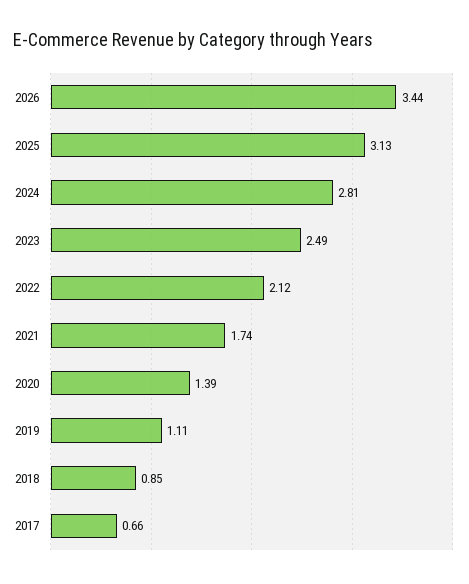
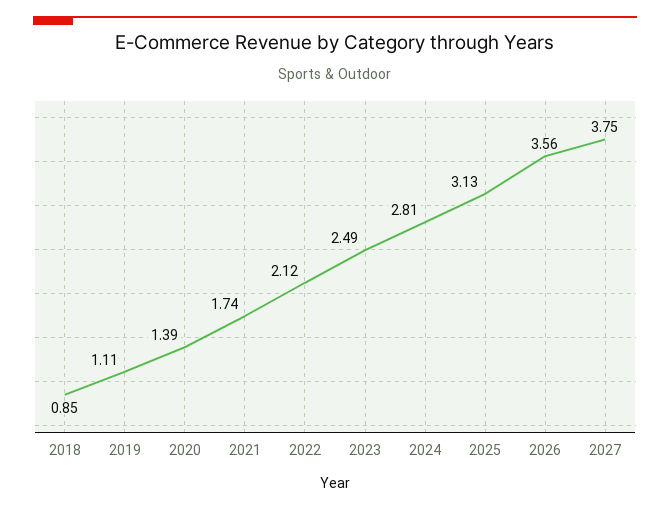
2026: 3.44 -> 3.56
2017: 0.66 -> none
2027: none -> 3.75

